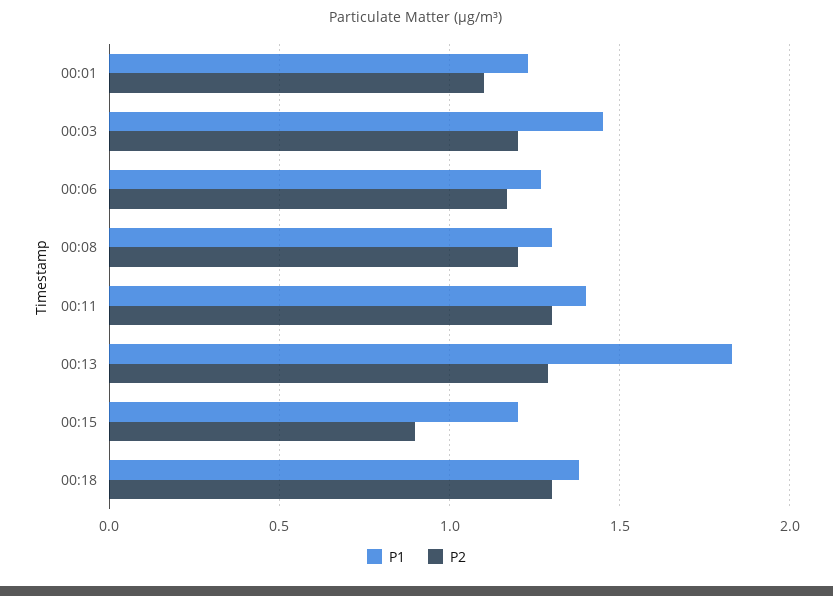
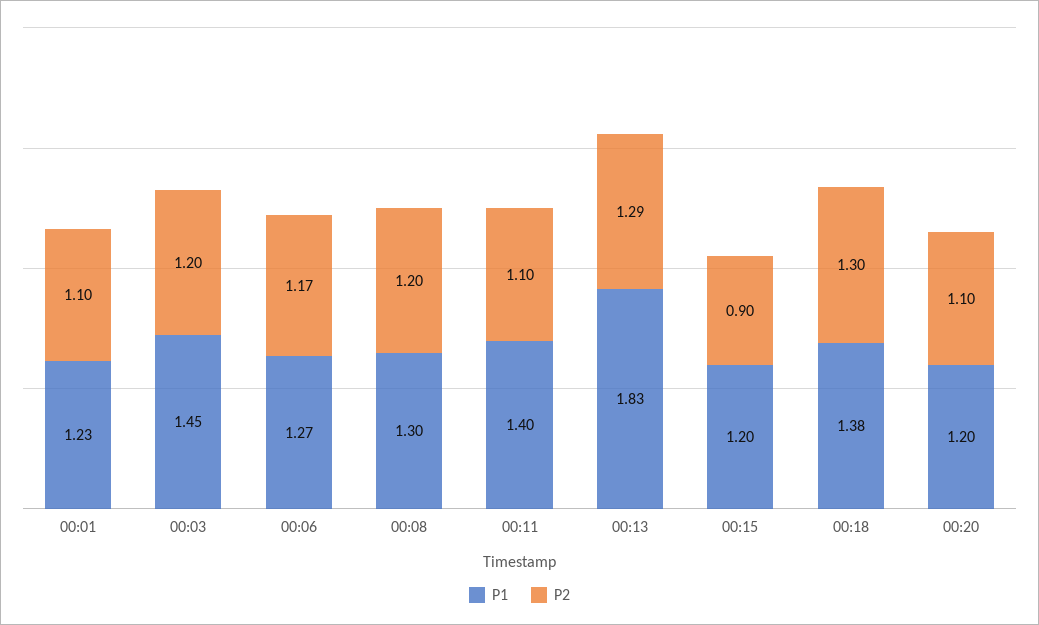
P2, 00:11: 1.3 -> 1.1
P1, 00:20: none -> 1.2
P2, 00:20: none -> 1.1

